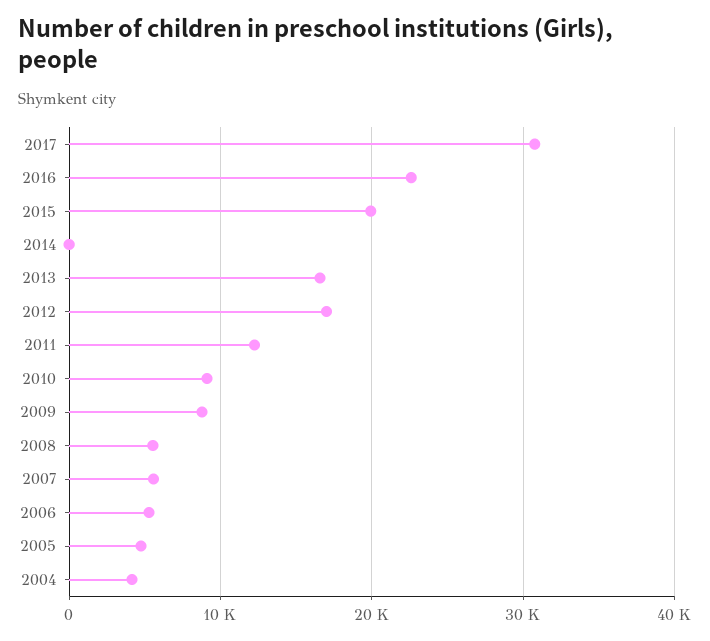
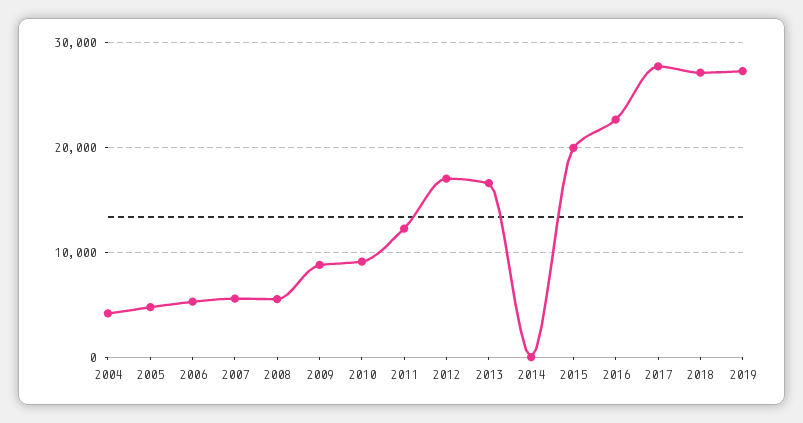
2017: 31000 -> 28000
2018: none -> 27000
2019: none -> 27000

